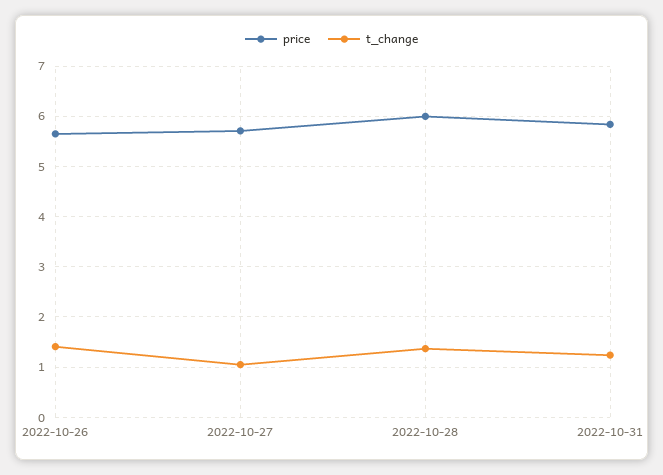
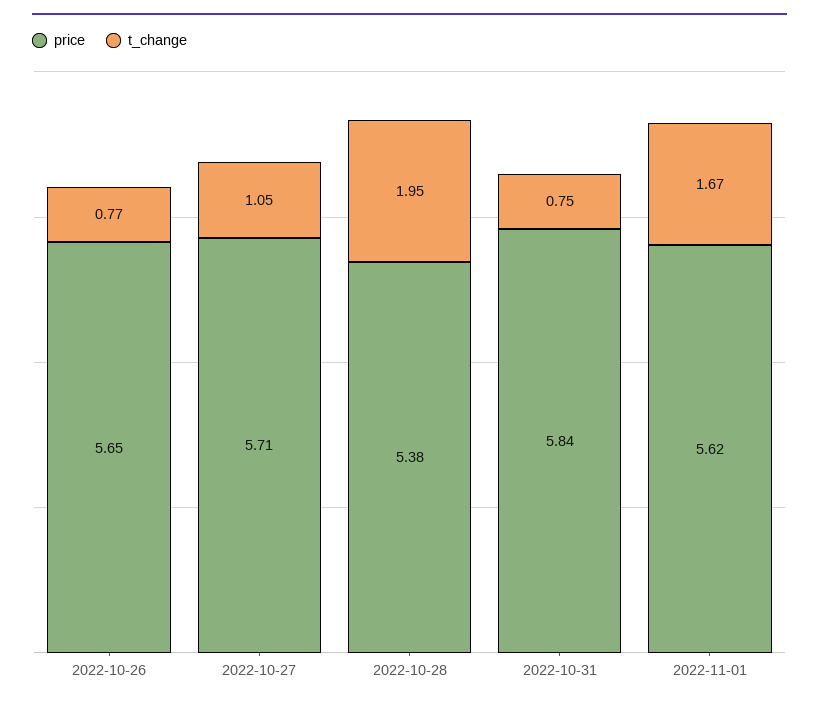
t_change, 2022-10-26: 1.4 -> 0.77
price, 2022-10-28: 6 -> 5.38
t_change, 2022-10-28: 1.4 -> 1.95
t_change, 2022-10-31: 1.2 -> 0.75
price, 2022-11-01: none -> 5.62
t_change, 2022-11-01: none -> 1.67

